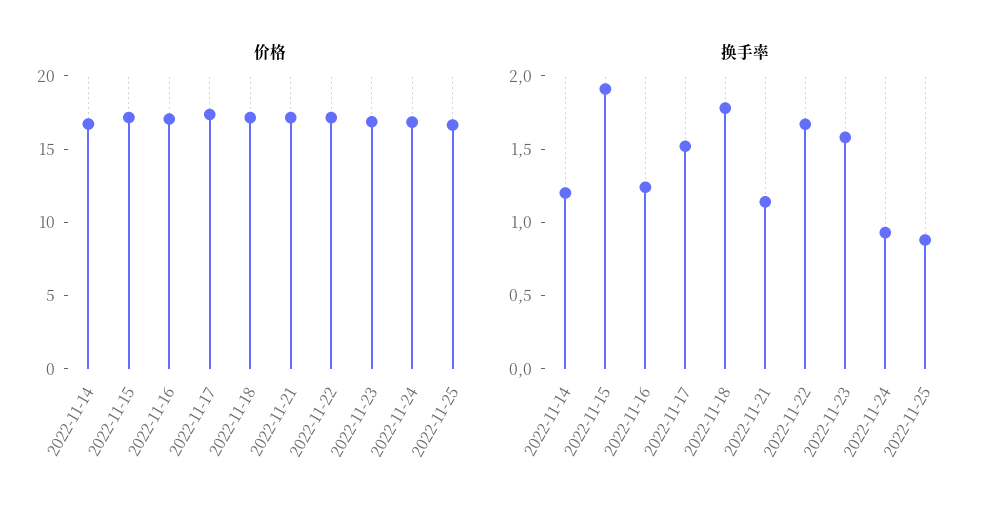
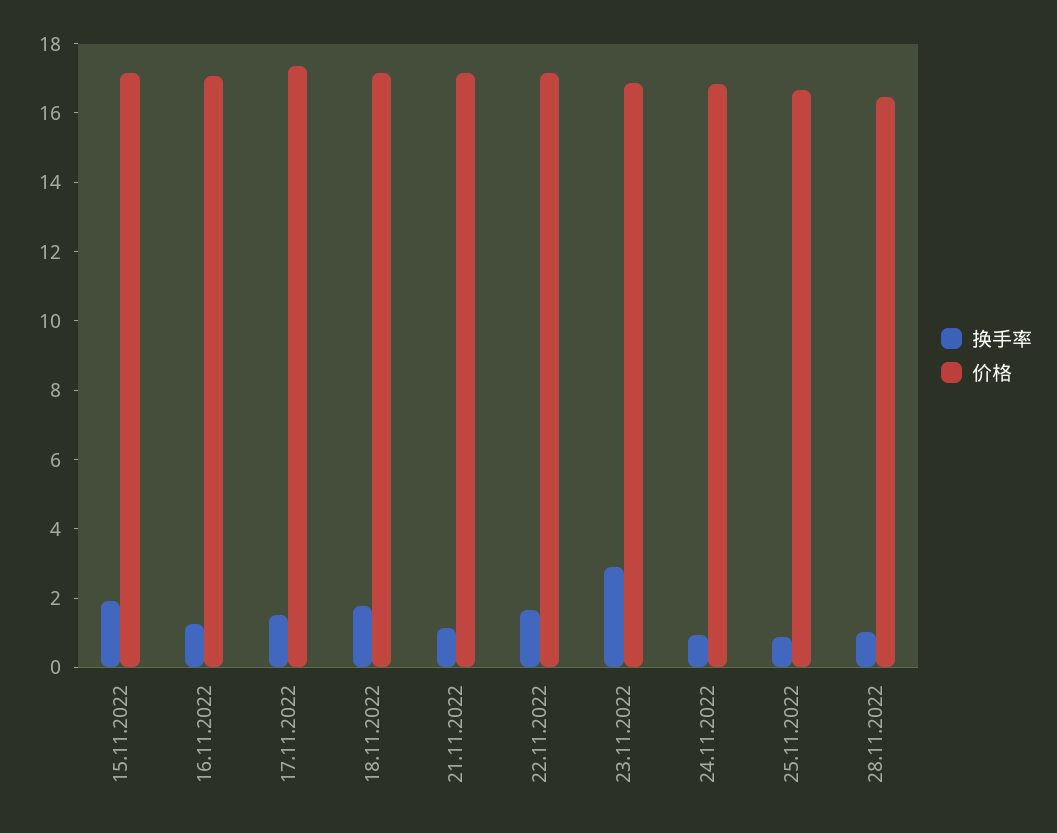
价格, 2022-11-14: 17 -> none
换手率, 2022-11-14: 1.2 -> none
换手率, 2022-11-23: 1.6 -> 3
换手率, 28.11.2022: none -> 1
价格, 28.11.2022: none -> 16.5

